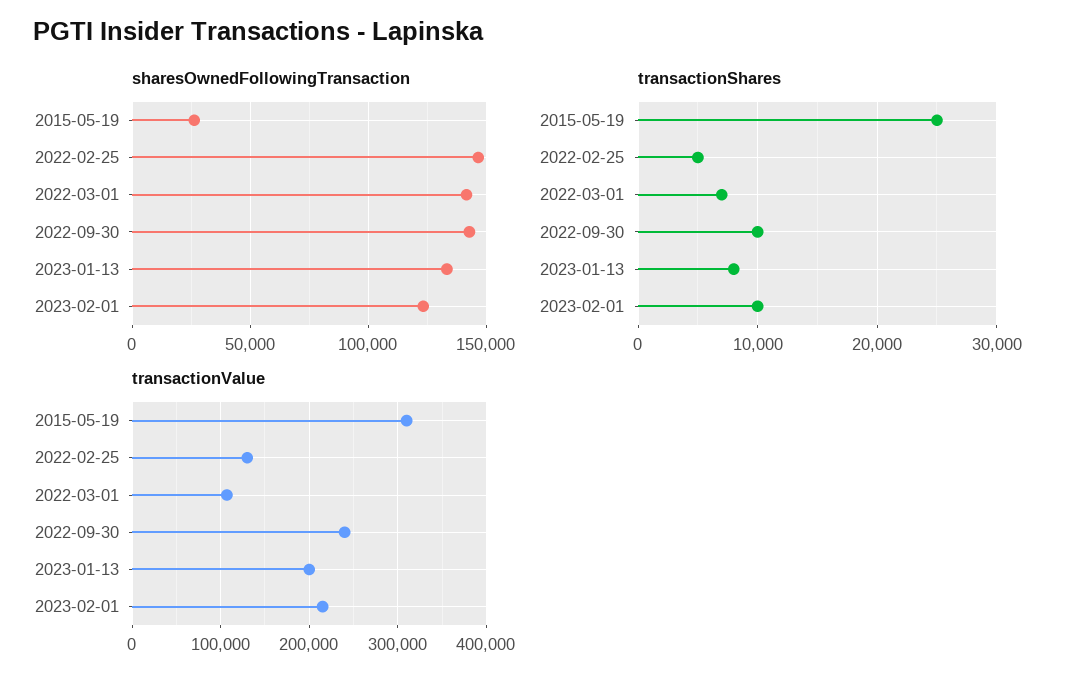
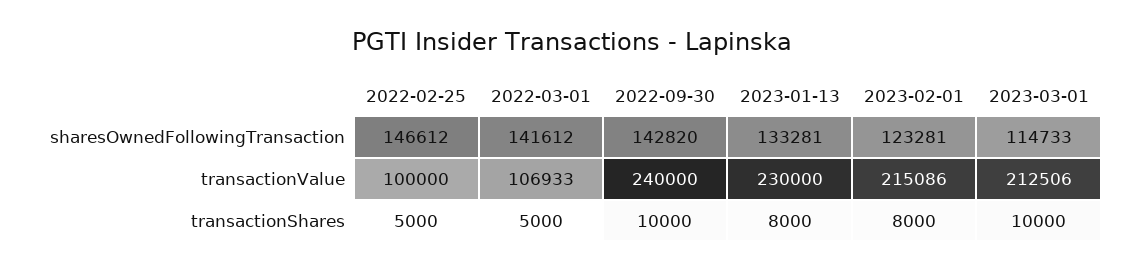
sharesOwnedFollowingTransaction, 2015-05-19: 25000 -> none
transactionShares, 2015-05-19: 25000 -> none
transactionShares, 2022-03-01: 7000 -> 5000
transactionShares, 2023-02-01: 10000 -> 8000
transactionValue, 2015-05-19: 310000 -> none
transactionValue, 2022-02-25: 130000 -> 100000
transactionValue, 2023-01-13: 200000 -> 230000
sharesOwnedFollowingTransaction, 2023-03-01: none -> 114733
transactionValue, 2023-03-01: none -> 212506
transactionShares, 2023-03-01: none -> 10000

